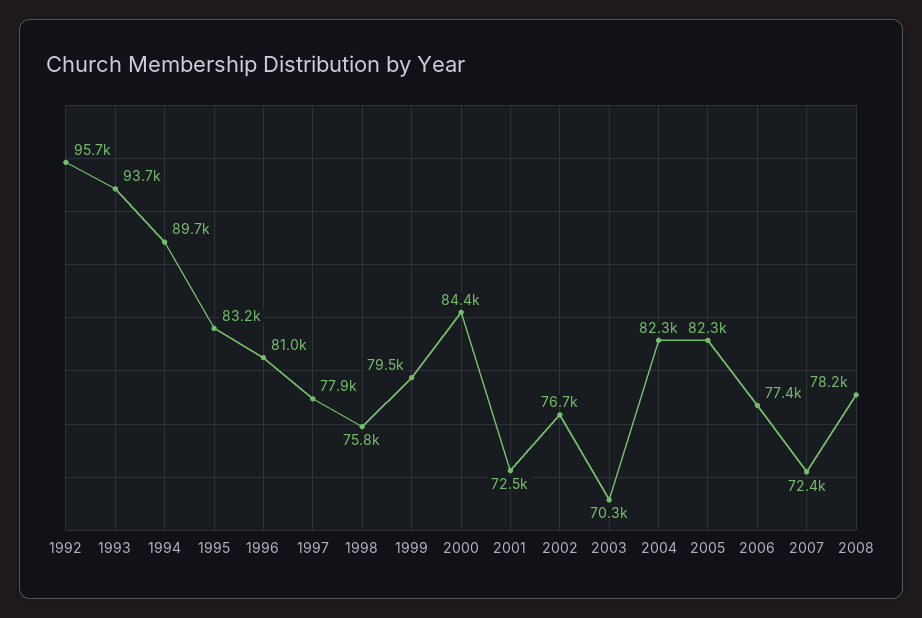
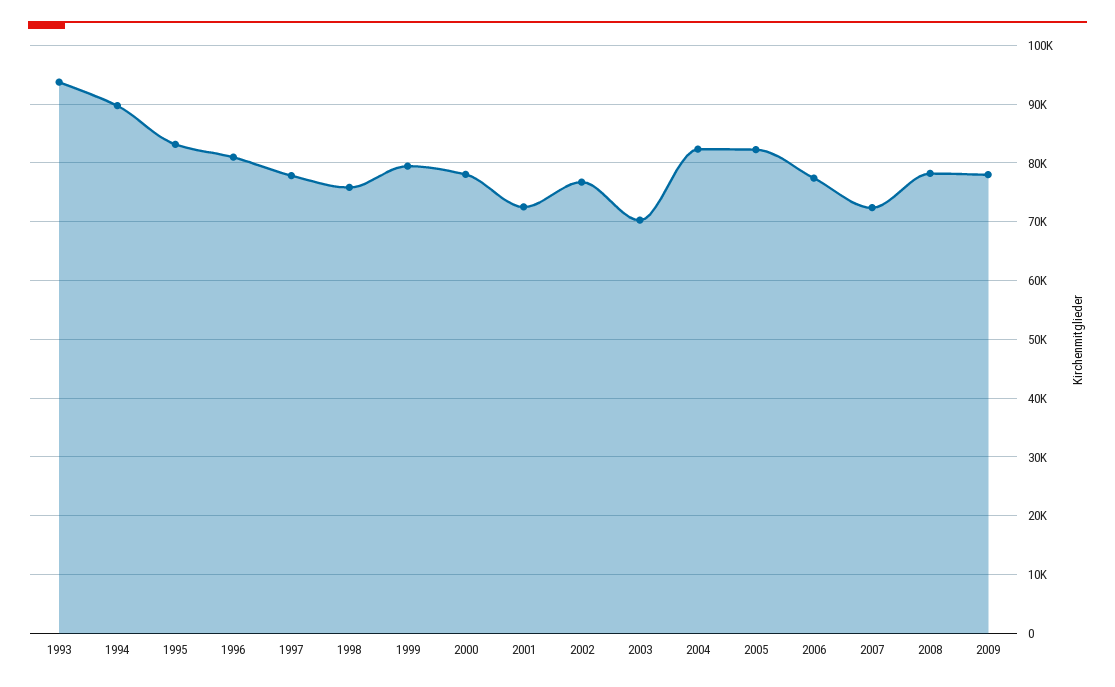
1992: 95700 -> none
2000: 84400 -> 78000
2009: none -> 78000

